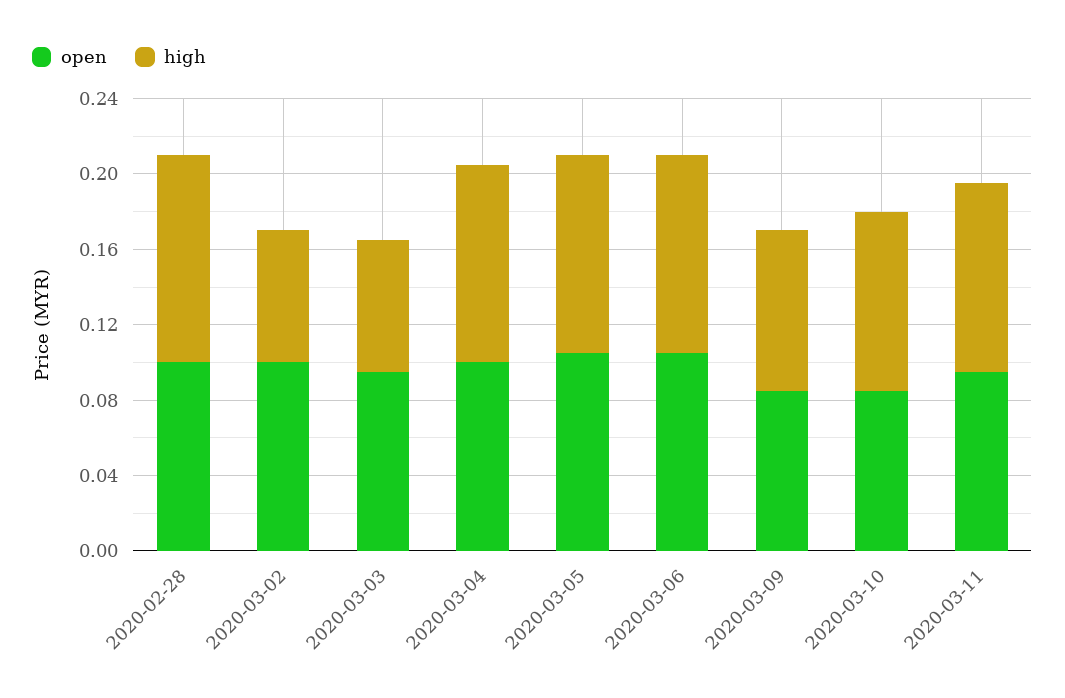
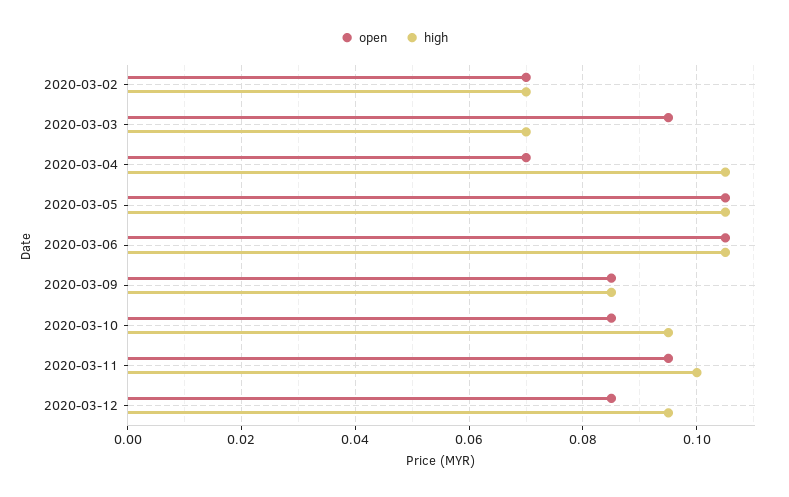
open, 2020-02-28: 0.1 -> none
high, 2020-02-28: 0.11 -> none
open, 2020-03-02: 0.1 -> 0.07
open, 2020-03-04: 0.1 -> 0.07
open, 2020-03-12: none -> 0.085
high, 2020-03-12: none -> 0.095

